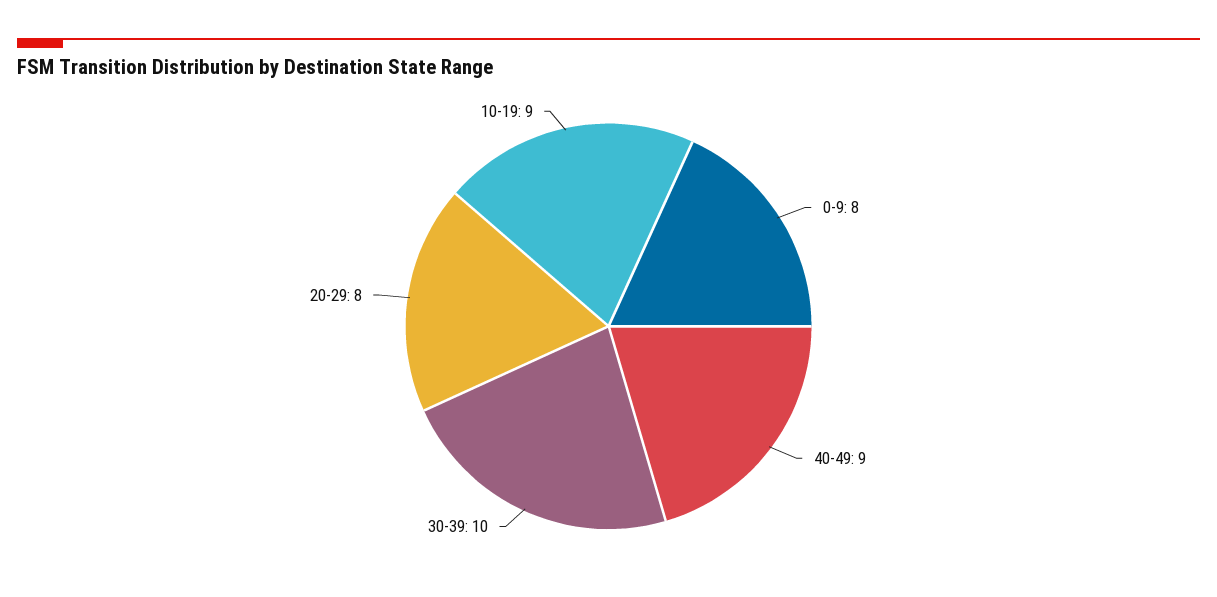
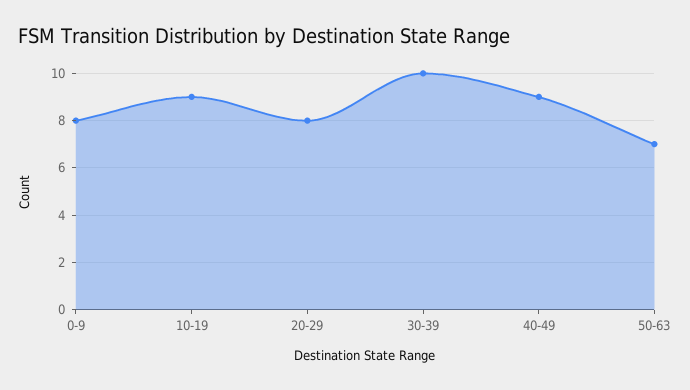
50-63: none -> 7

